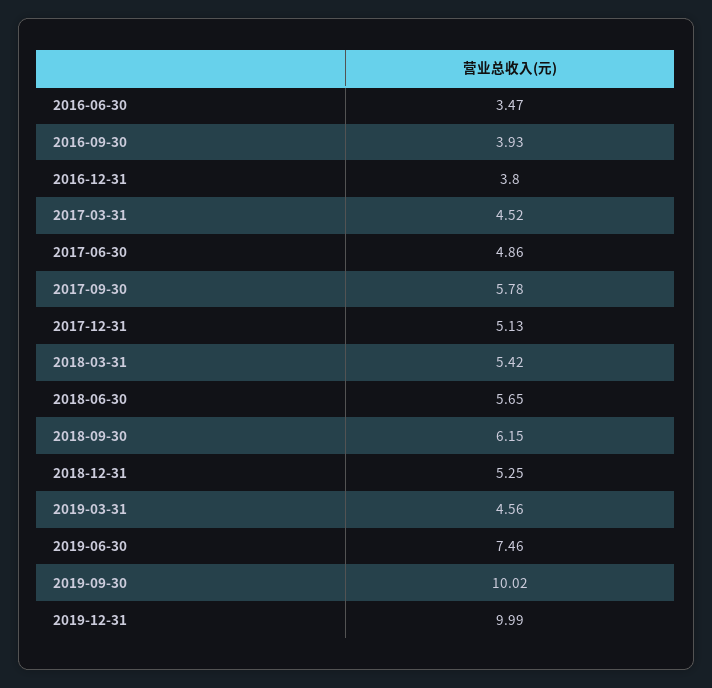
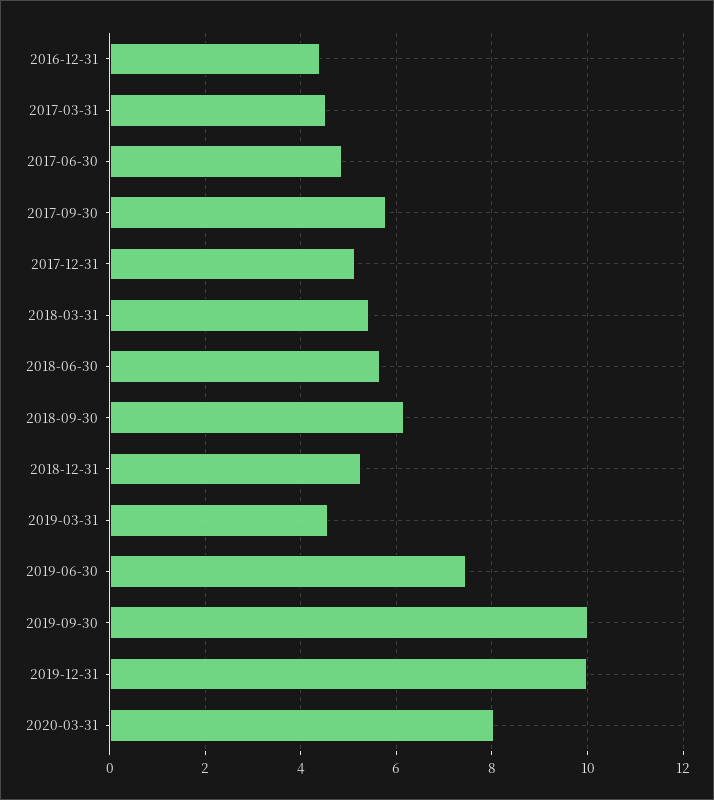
2016-06-30: 3.47 -> none
2016-09-30: 3.93 -> none
2016-12-31: 3.8 -> 4.4
2020-03-31: none -> 8

